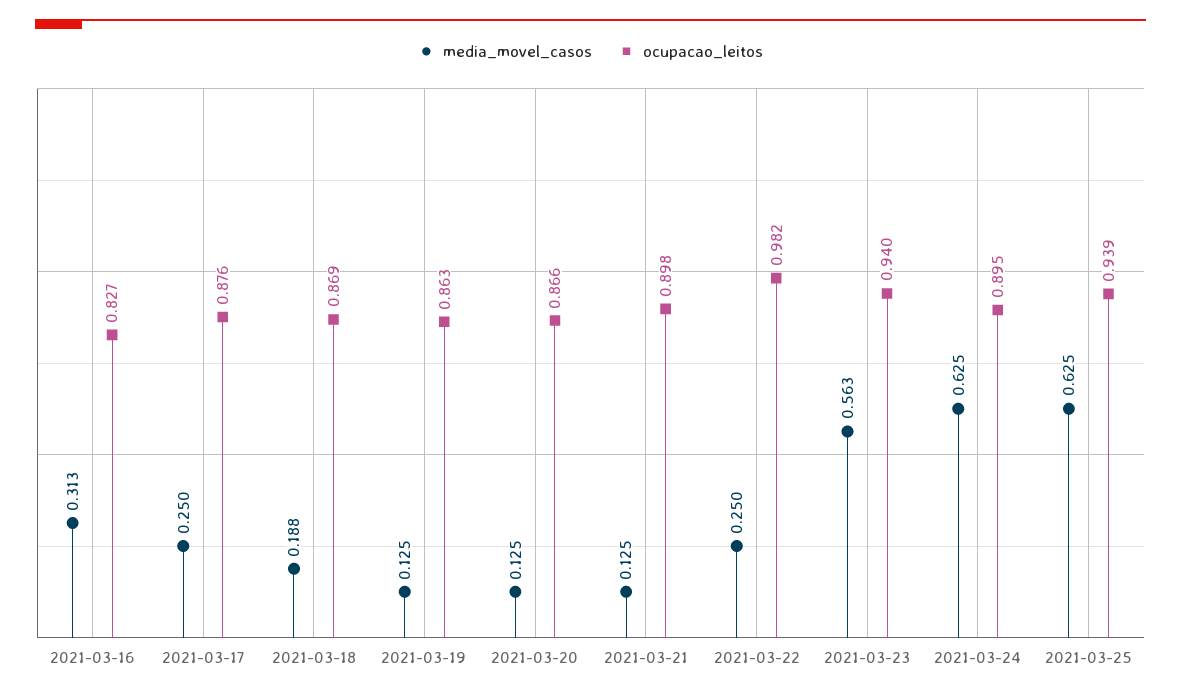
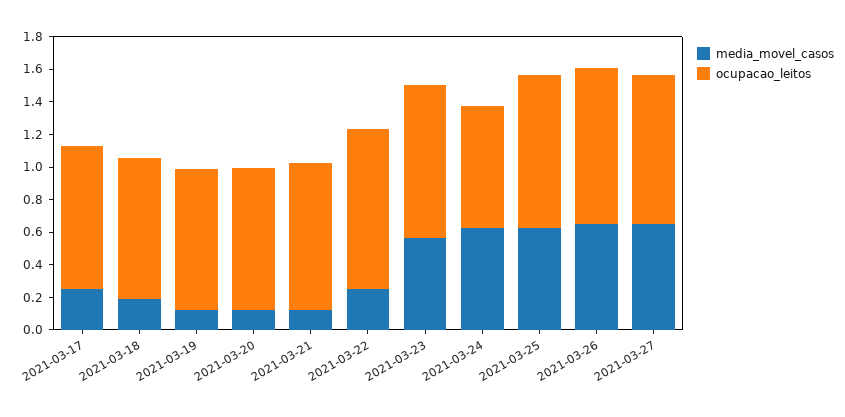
media_movel_casos, 2021-03-16: 0.313 -> none
ocupacao_leitos, 2021-03-16: 0.827 -> none
ocupacao_leitos, 2021-03-24: 0.895 -> 0.75
media_movel_casos, 2021-03-26: none -> 0.65
ocupacao_leitos, 2021-03-26: none -> 0.95
media_movel_casos, 2021-03-27: none -> 0.65
ocupacao_leitos, 2021-03-27: none -> 0.9

